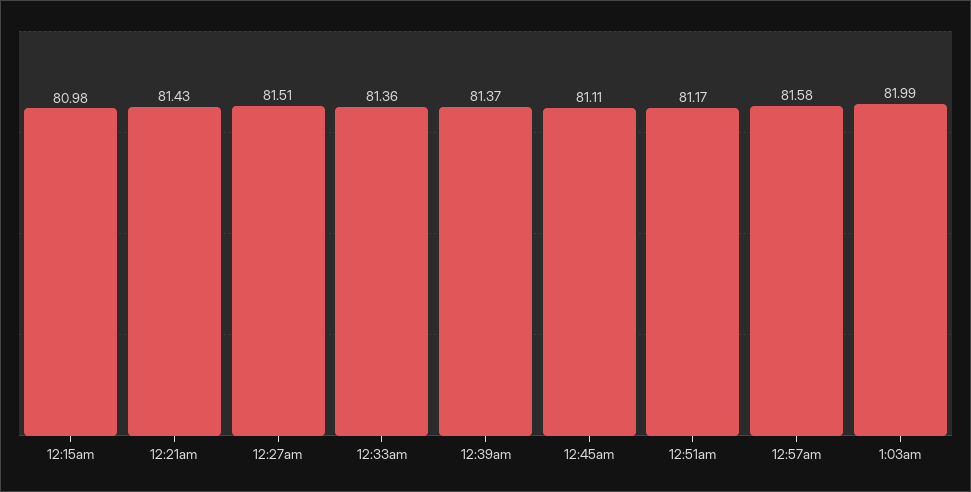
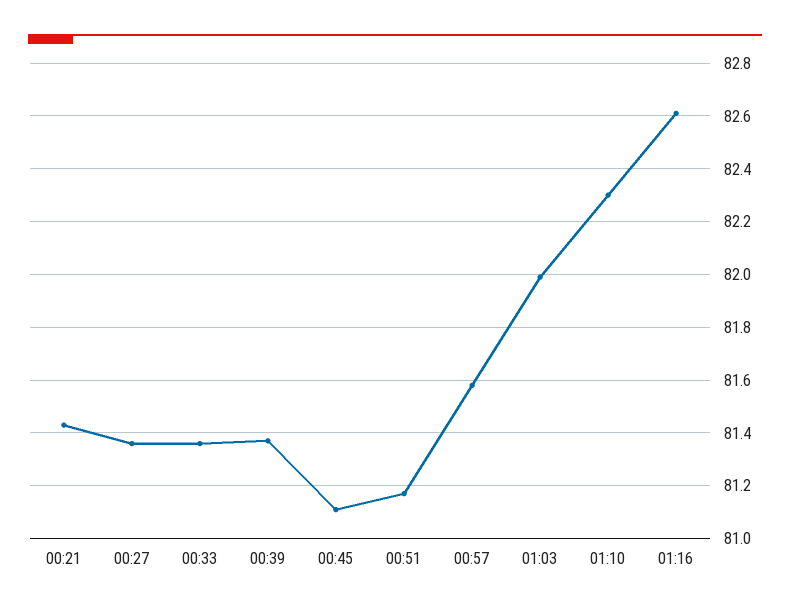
12:15am: 80.98 -> none
12:27am: 81.51 -> 81.35
01:10: none -> 82.3
01:16: none -> 82.6

